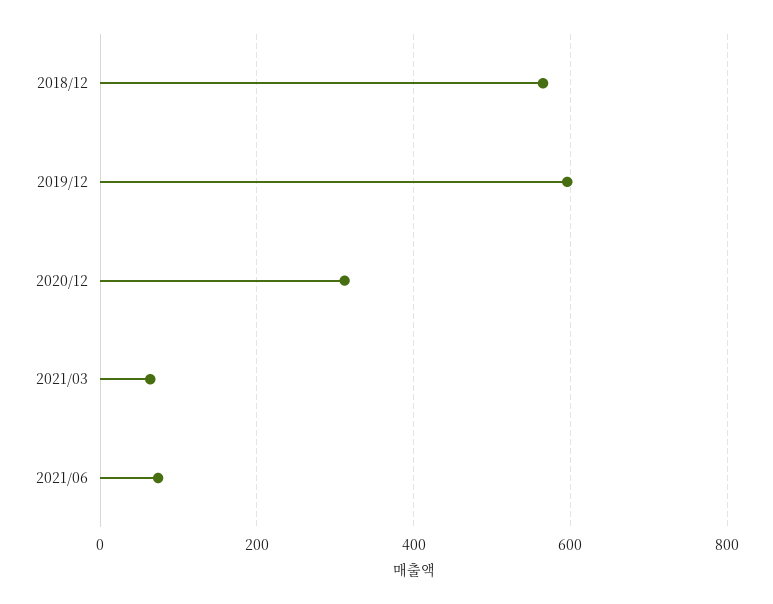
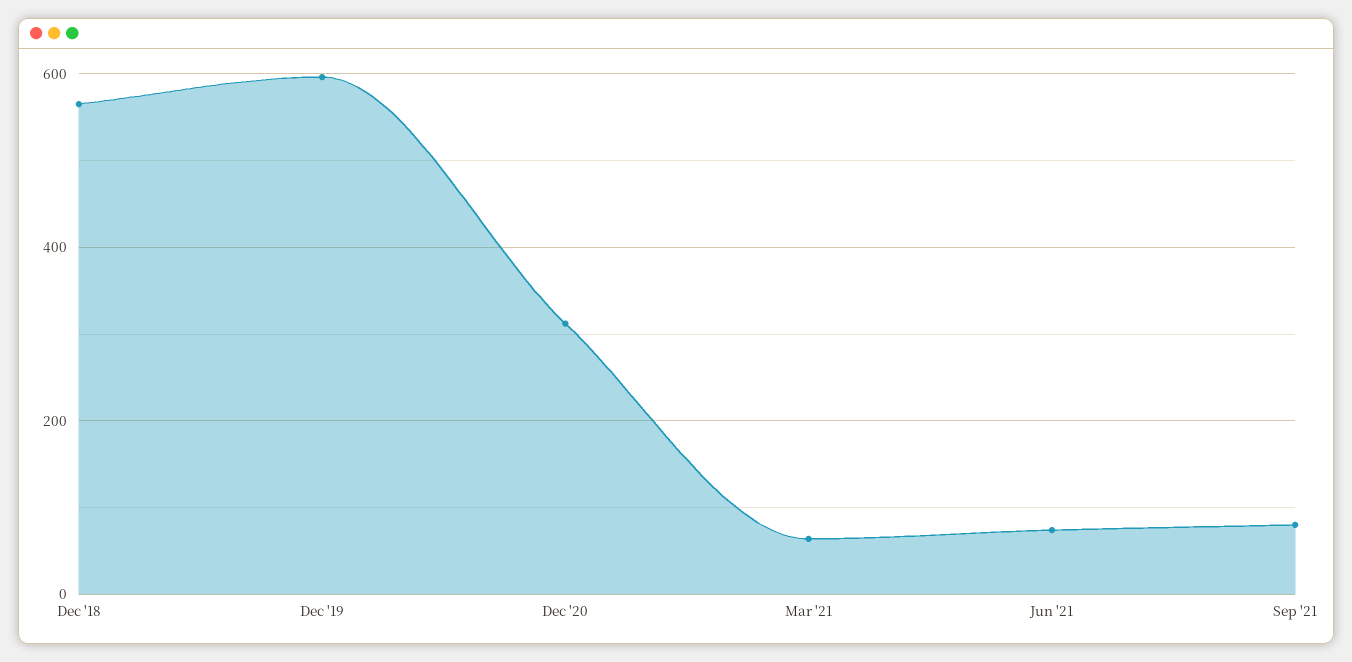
Sep '21: none -> 80

